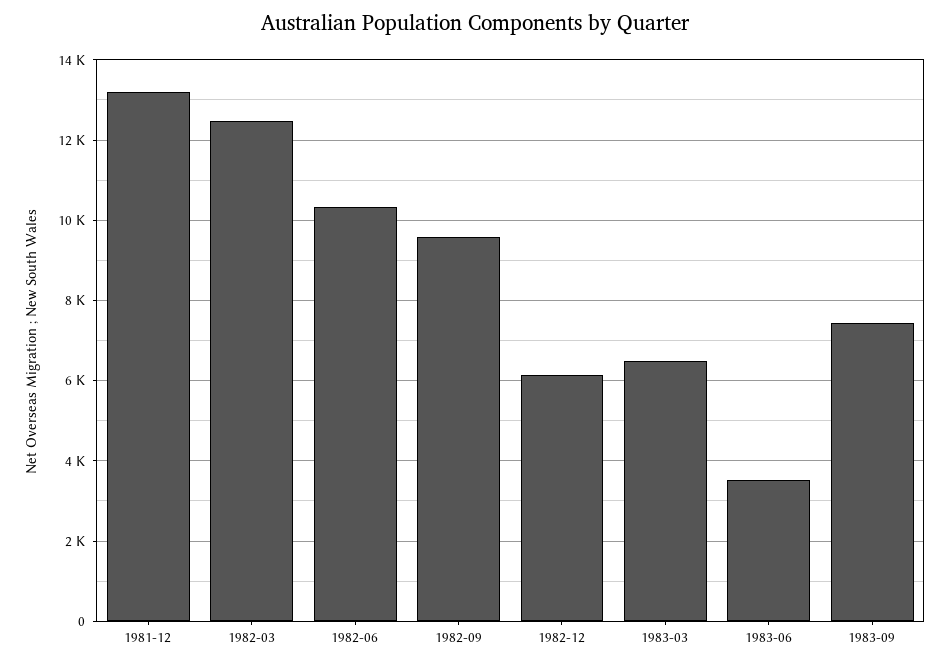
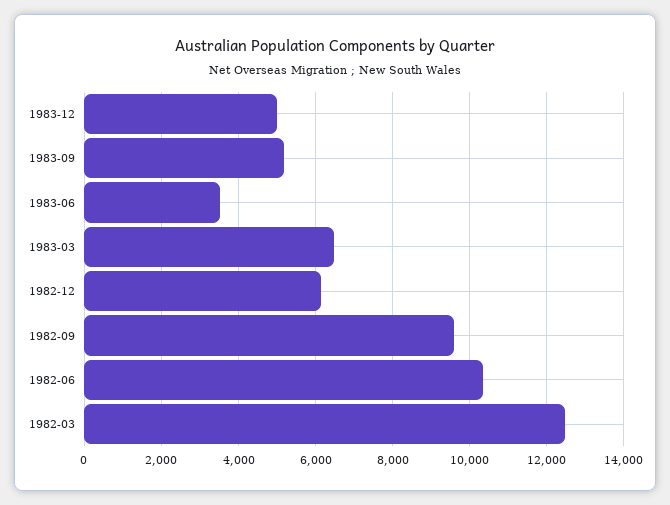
1981-12: 13200 -> none
1983-09: 7400 -> 5200
1983-12: none -> 5000

